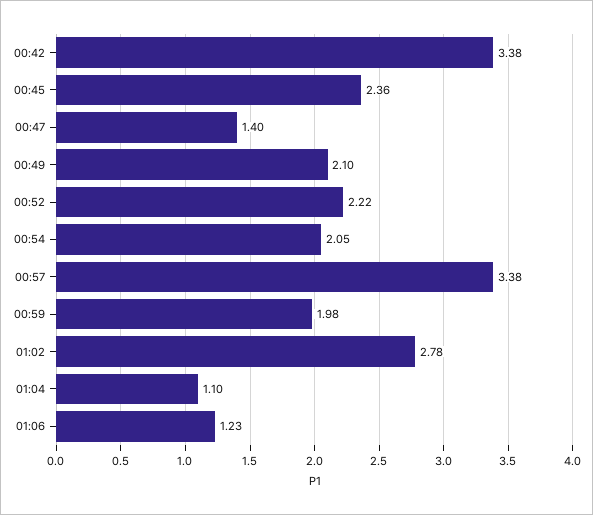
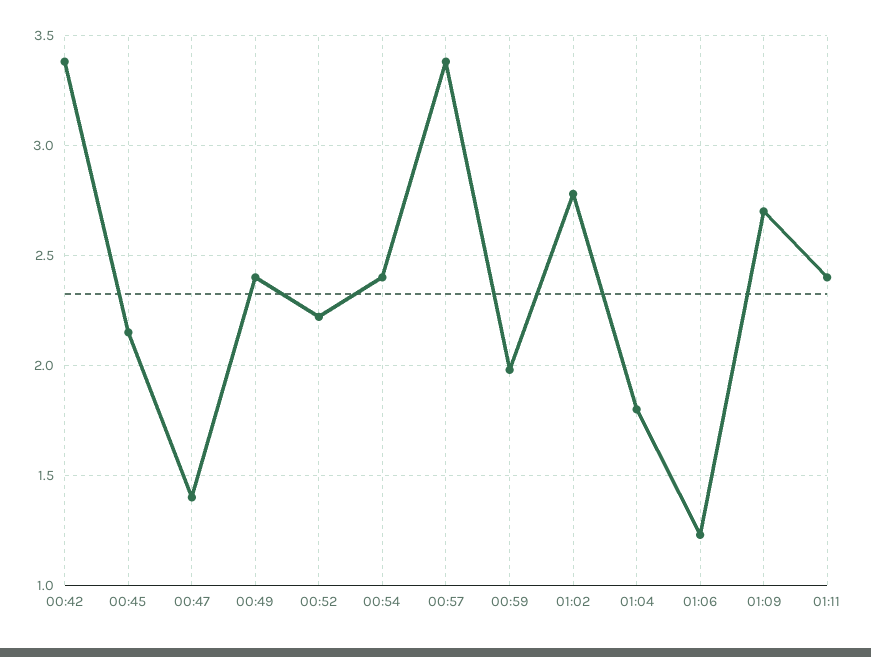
00:45: 2.36 -> 2.15
00:49: 2.1 -> 2.4
00:54: 2.05 -> 2.4
01:04: 1.1 -> 1.8
01:09: none -> 2.7
01:11: none -> 2.4

